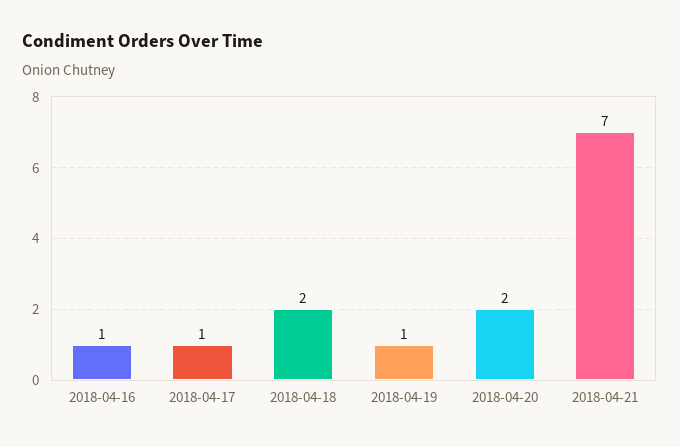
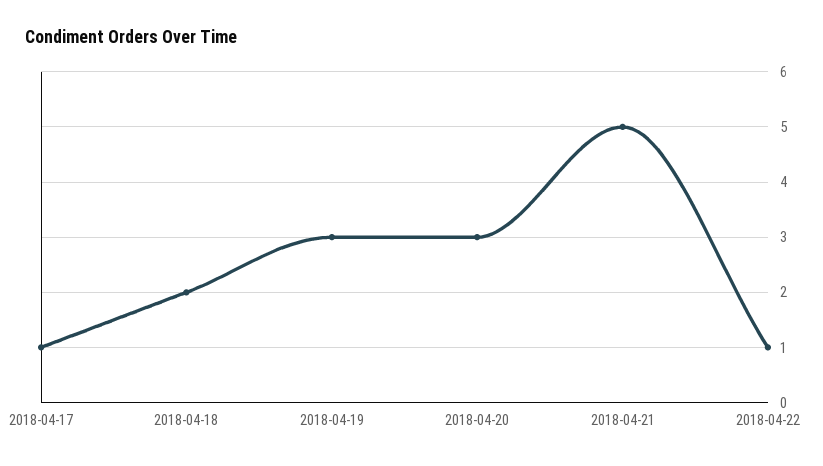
2018-04-16: 1 -> none
2018-04-19: 1 -> 3
2018-04-20: 2 -> 3
2018-04-21: 7 -> 5
2018-04-22: none -> 1

